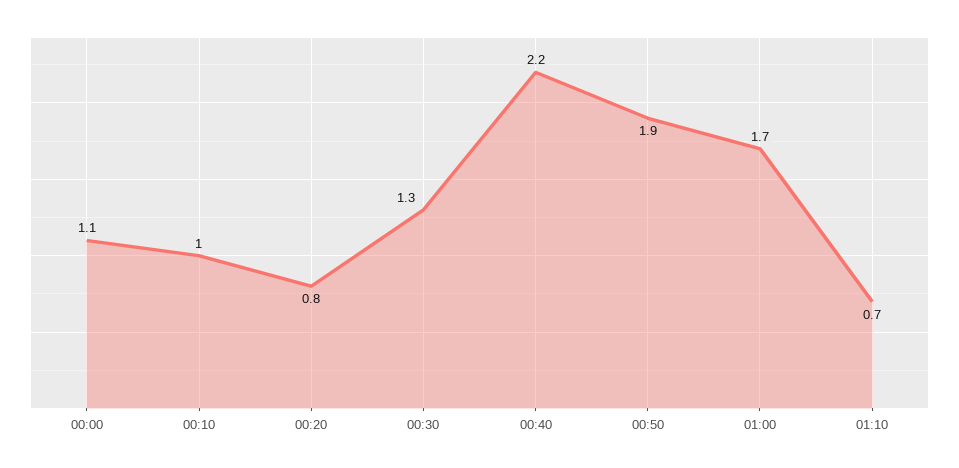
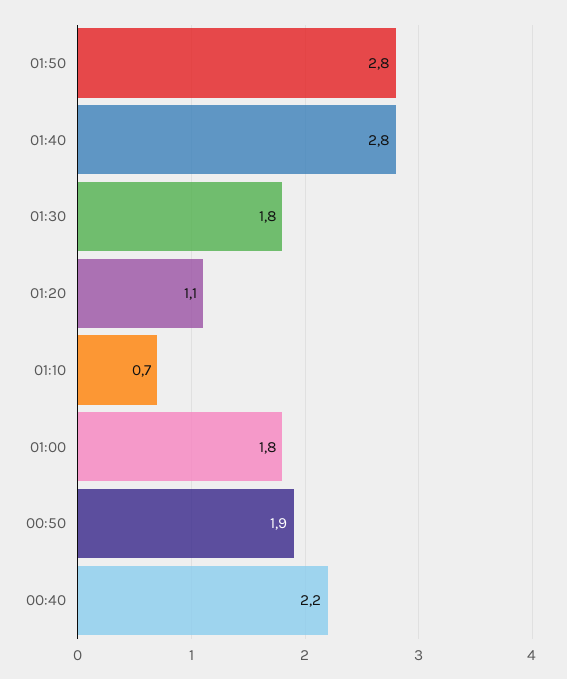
00:00: 1.1 -> none
00:10: 1 -> none
00:20: 0.8 -> none
00:30: 1.3 -> none
01:00: 1.7 -> 1.8
01:50: none -> 2.8
01:40: none -> 2.8
01:30: none -> 1.8
01:20: none -> 1.1

